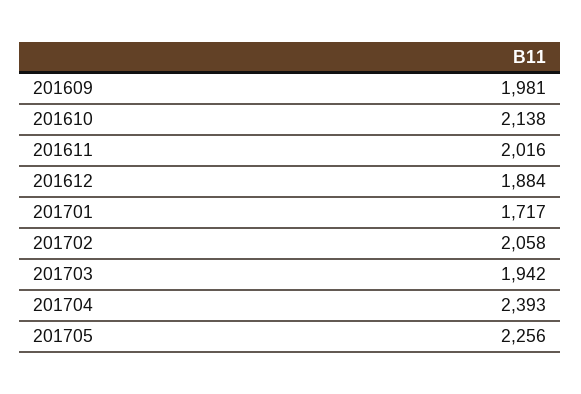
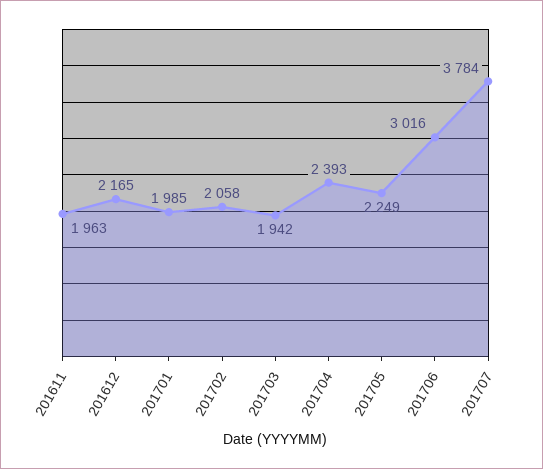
201609: 1981 -> none
201610: 2138 -> none
201611: 2016 -> 1963
201612: 1884 -> 2165
201701: 1717 -> 1985
201705: 2256 -> 2249
201706: none -> 3016
201707: none -> 3784

